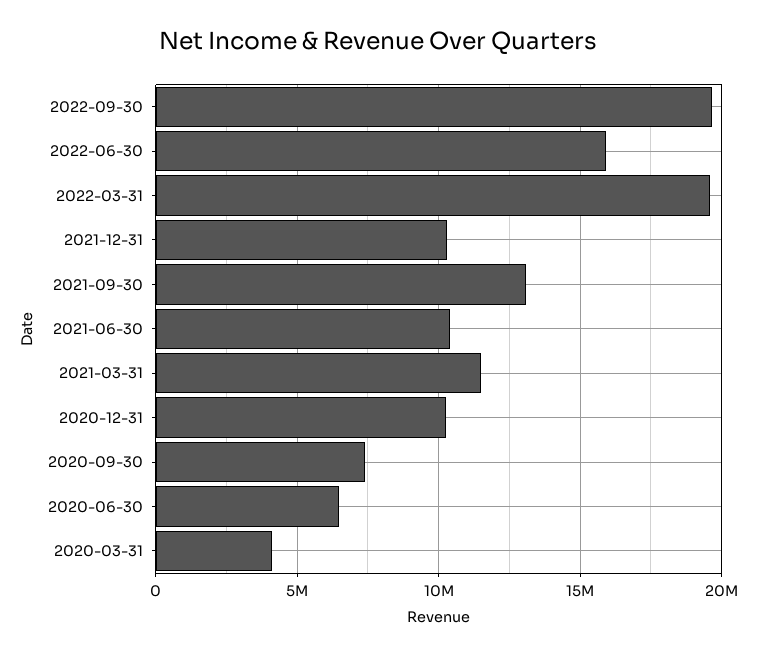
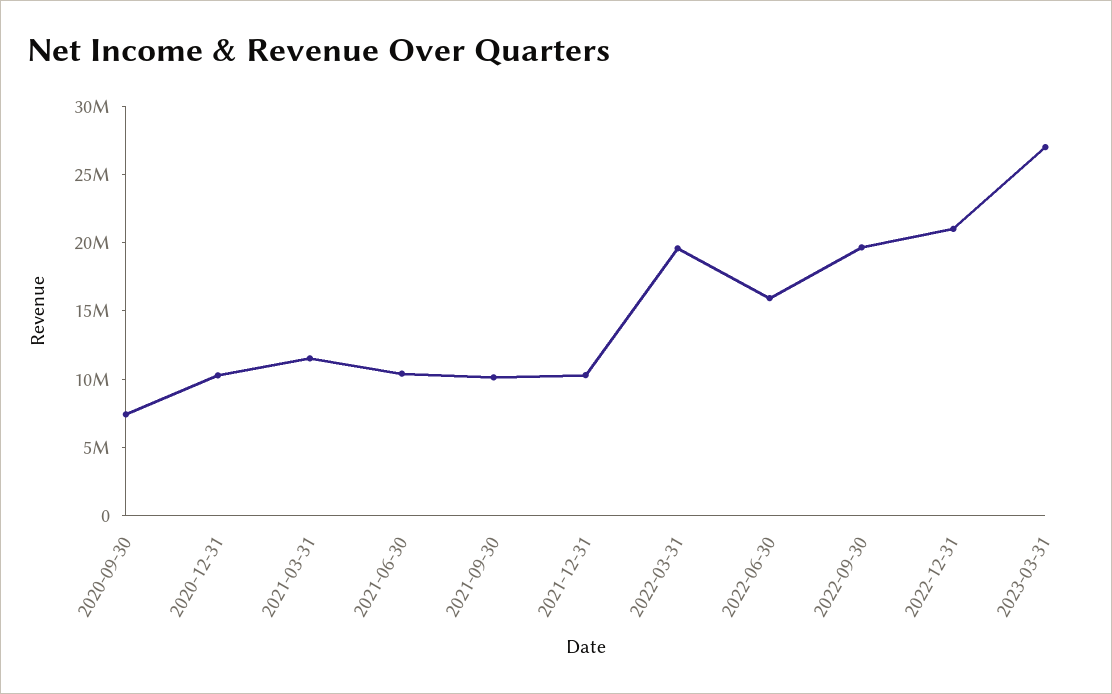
2021-09-30: 13000000 -> 10000000
2020-06-30: 6500000 -> none
2020-03-31: 4000000 -> none
2022-12-31: none -> 21000000
2023-03-31: none -> 27000000

